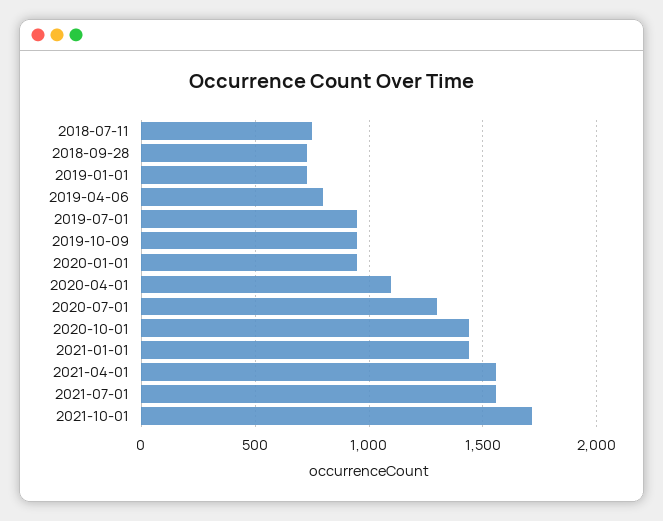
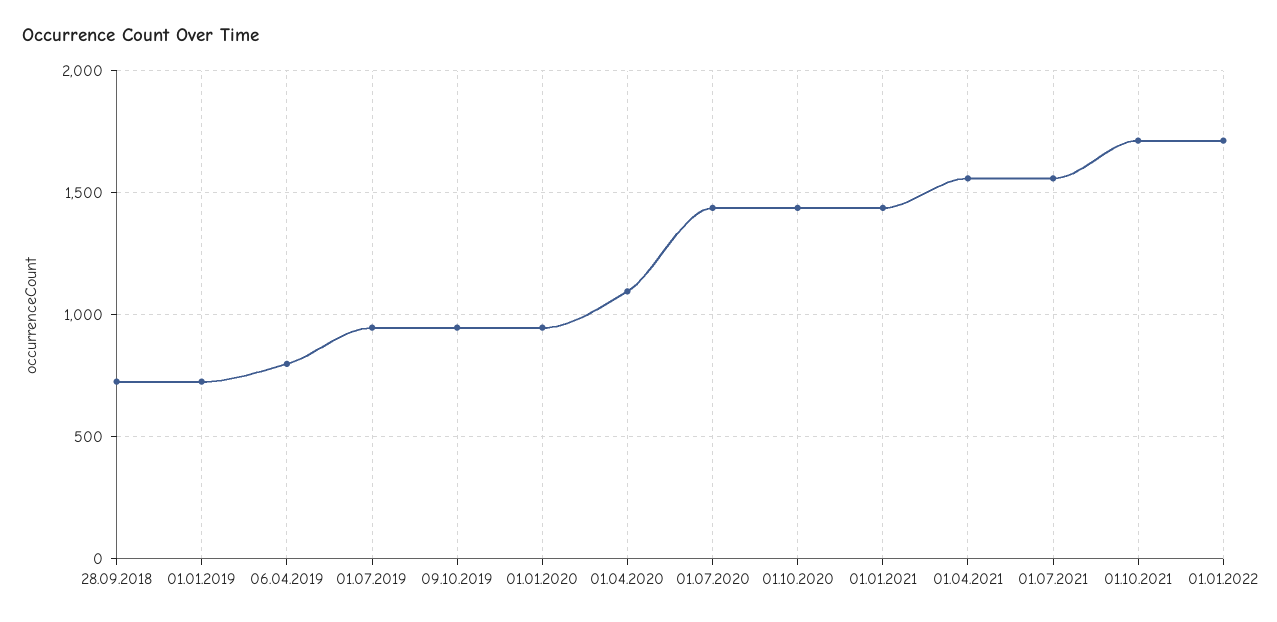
2018-07-11: 750 -> none
2020-07-01: 1300 -> 1450
01.01.2022: none -> 1700

